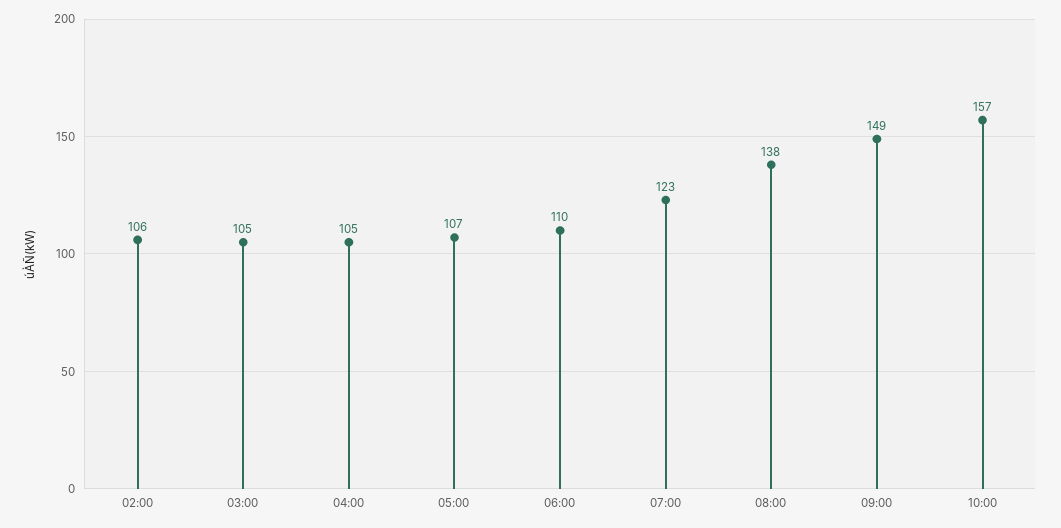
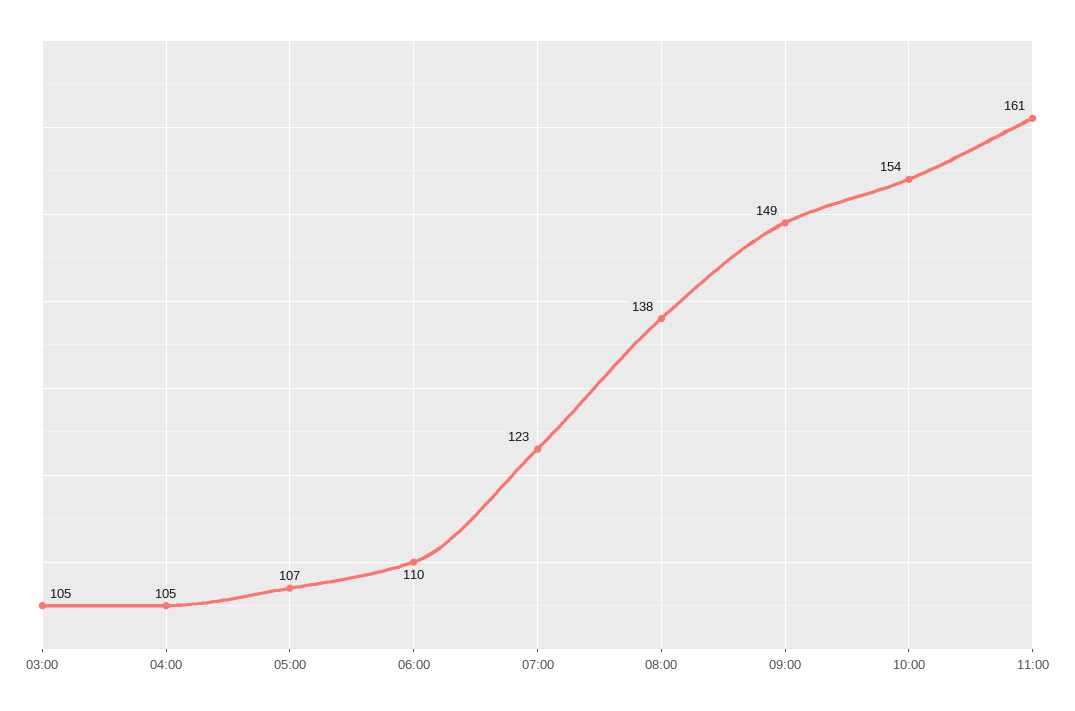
02:00: 106 -> none
10:00: 157 -> 154
11:00: none -> 161

